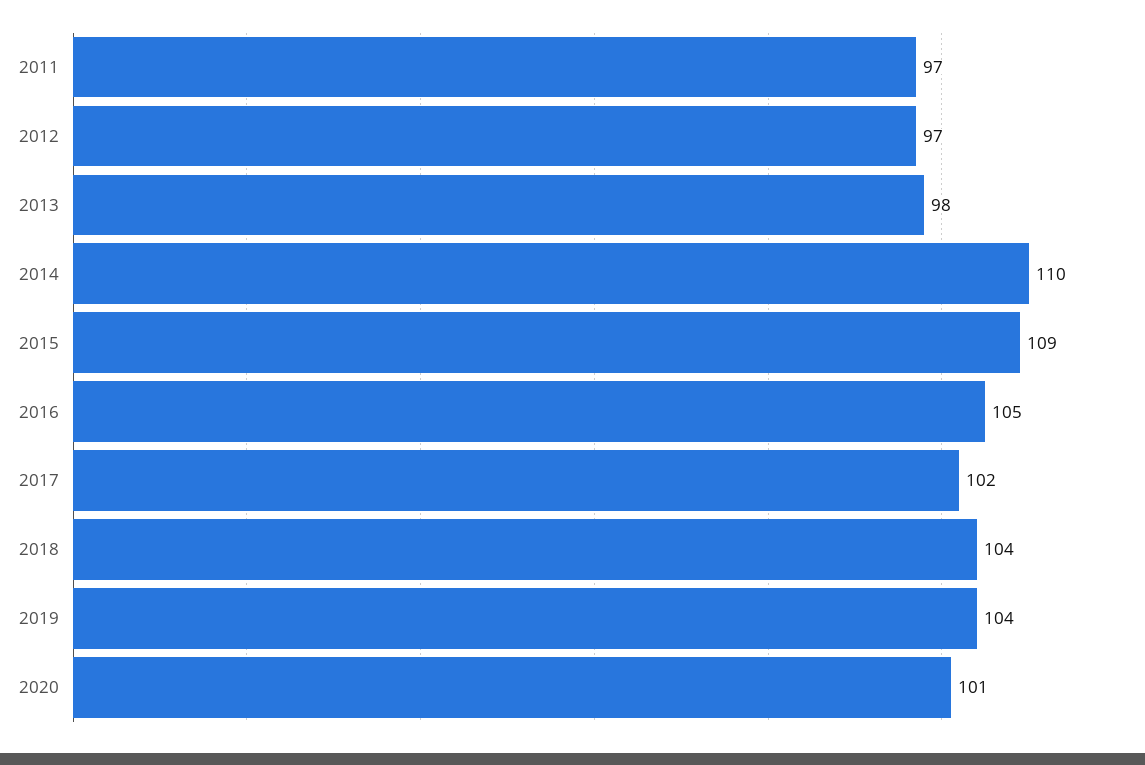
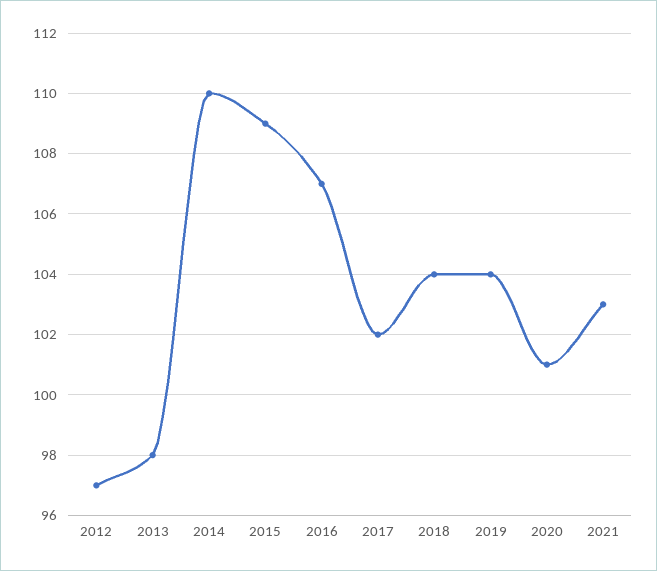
2011: 97 -> none
2016: 105 -> 107
2021: none -> 103

